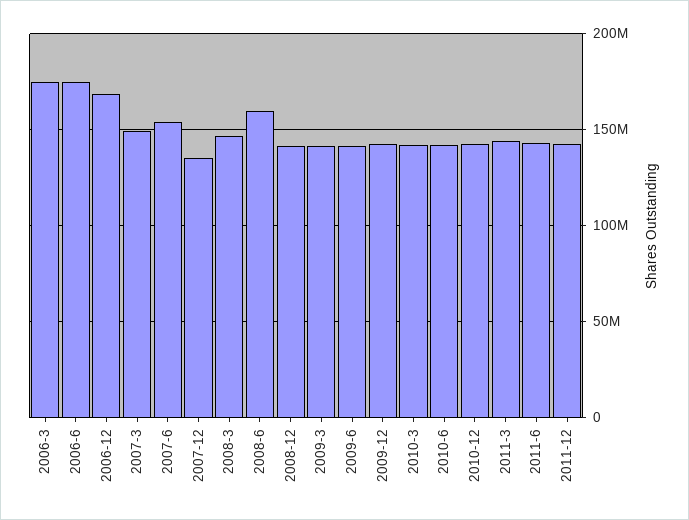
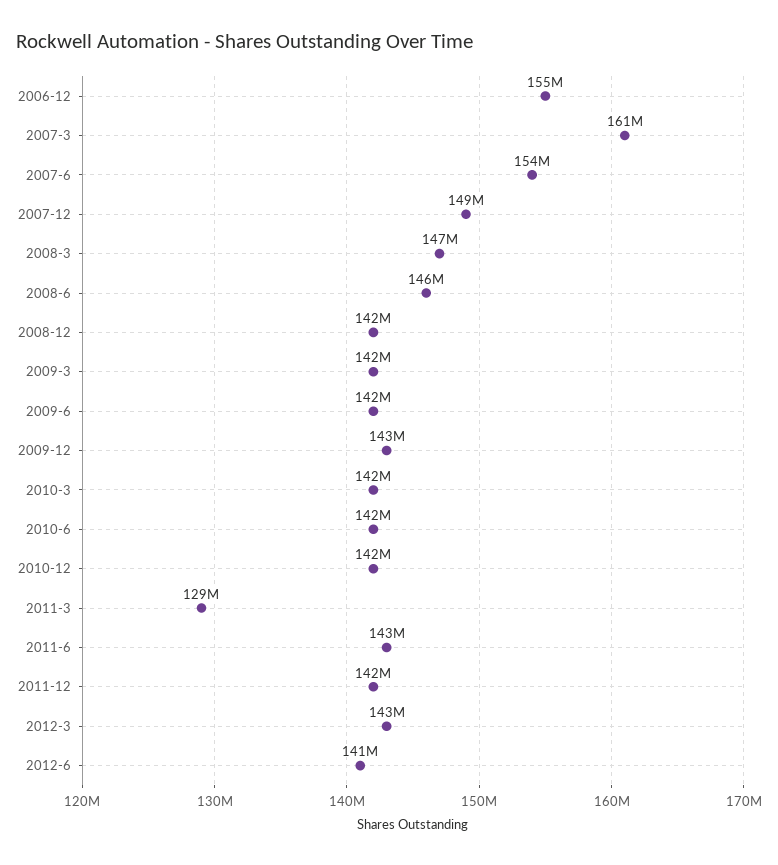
2006-3: 175000000 -> none
2006-6: 175000000 -> none
2006-12: 170000000 -> 155000000
2007-3: 150000000 -> 161000000
2007-12: 135000000 -> 149000000
2008-6: 160000000 -> 146000000
2011-3: 145000000 -> 129000000
2012-3: none -> 143000000
2012-6: none -> 141000000

